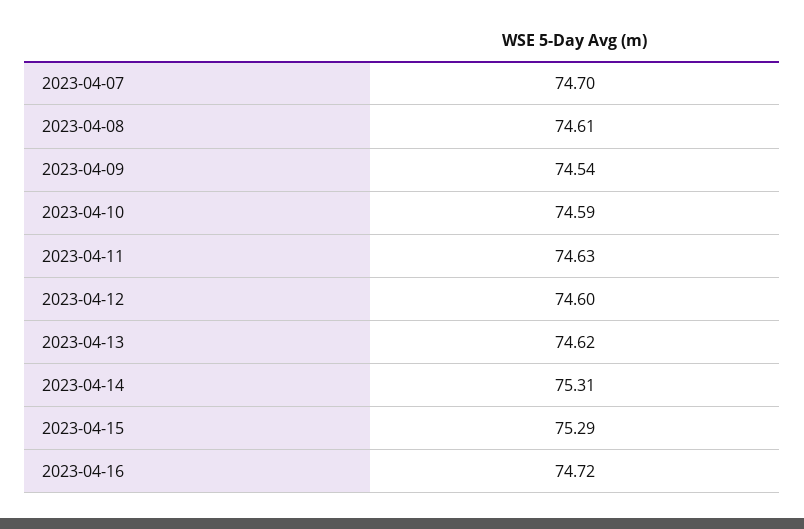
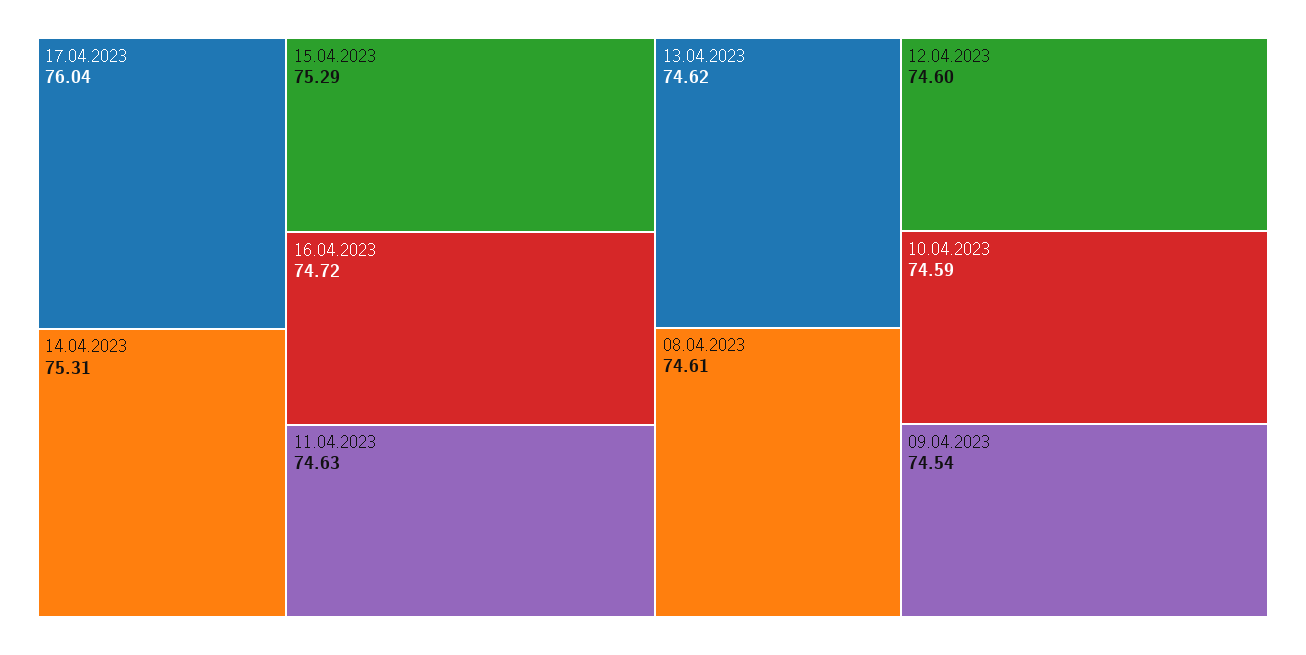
2023-04-07: 74.7 -> none
17.04.2023: none -> 76.04

